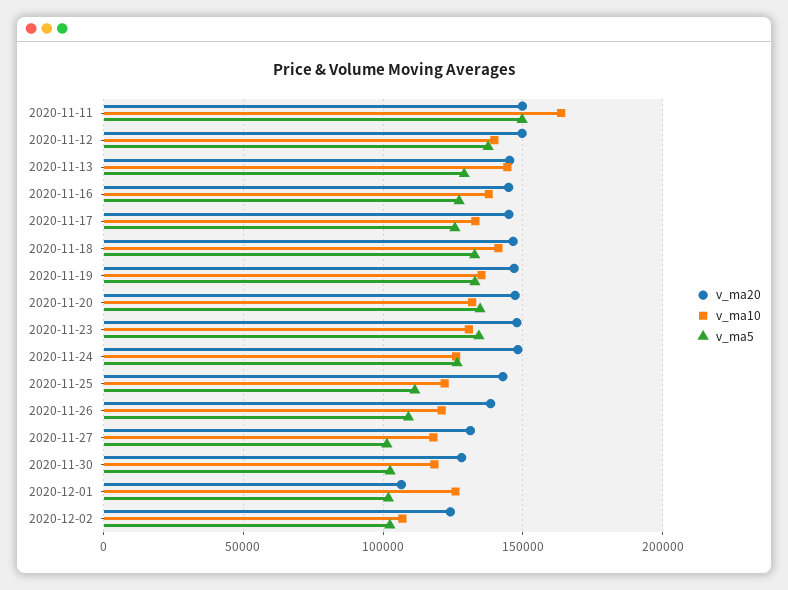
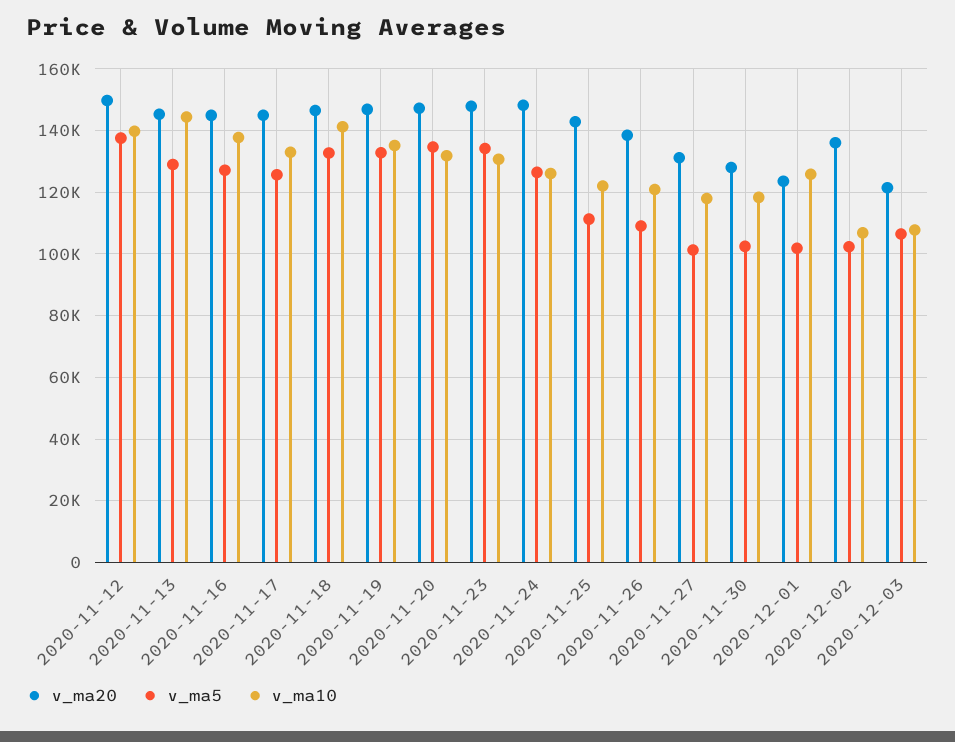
v_ma20, 2020-11-11: 150000 -> none
v_ma10, 2020-11-11: 165000 -> none
v_ma5, 2020-11-11: 150000 -> none
v_ma20, 2020-12-01: 105000 -> 124000
v_ma20, 2020-12-02: 125000 -> 136000
v_ma20, 2020-12-03: none -> 122000
v_ma5, 2020-12-03: none -> 106000
v_ma10, 2020-12-03: none -> 108000

